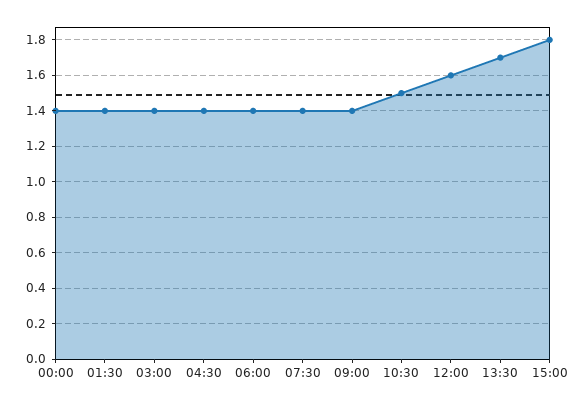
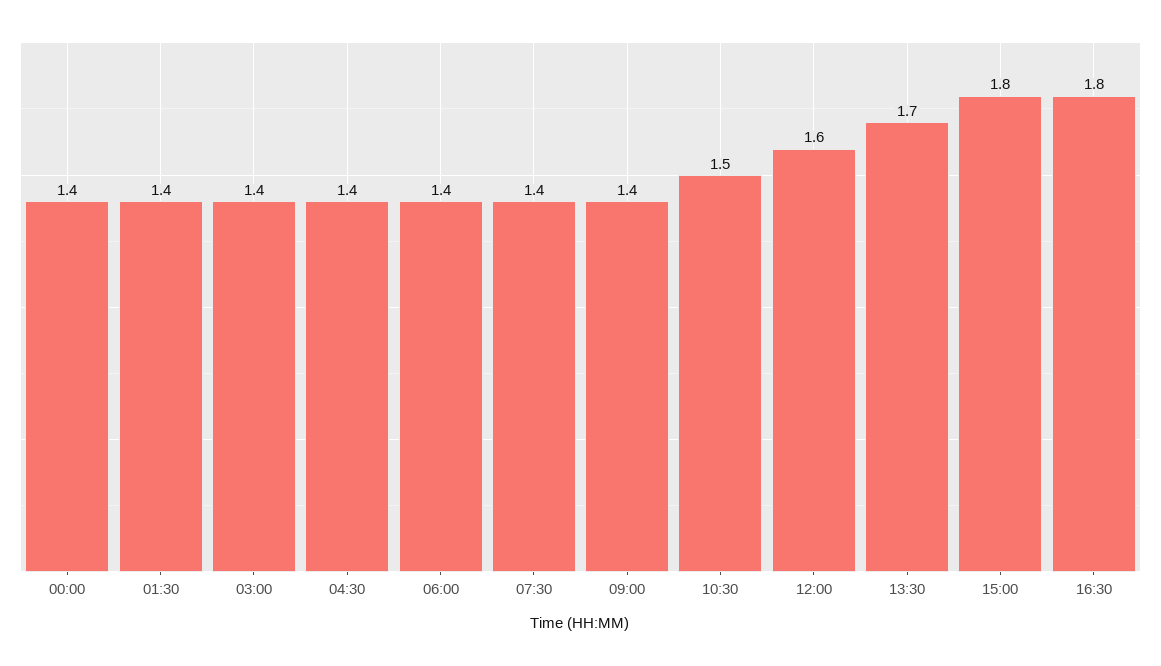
16:30: none -> 1.8

